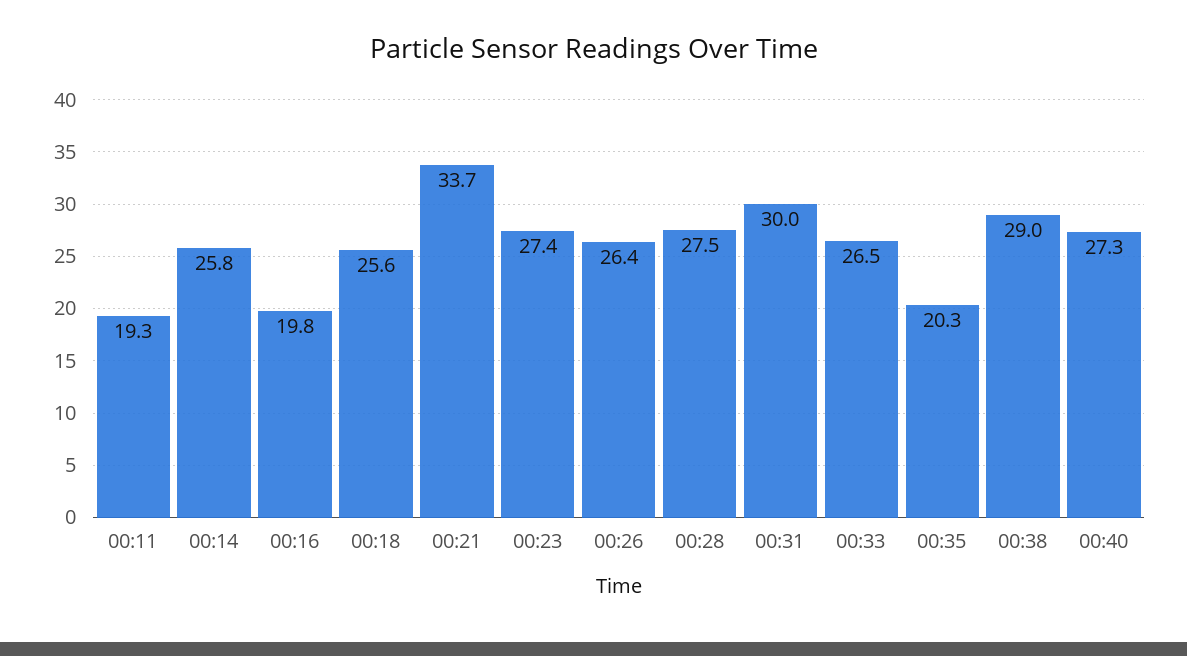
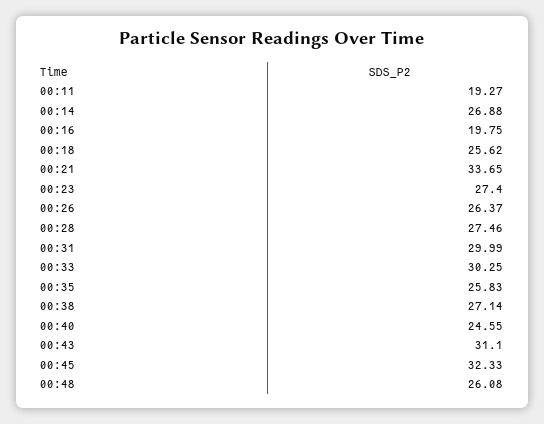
00:14: 25.8 -> 26.88
00:33: 26.5 -> 30.25
00:35: 20.3 -> 25.83
00:38: 29 -> 27.14
00:40: 27.3 -> 24.55
00:43: none -> 31.1
00:45: none -> 32.33
00:48: none -> 26.08

